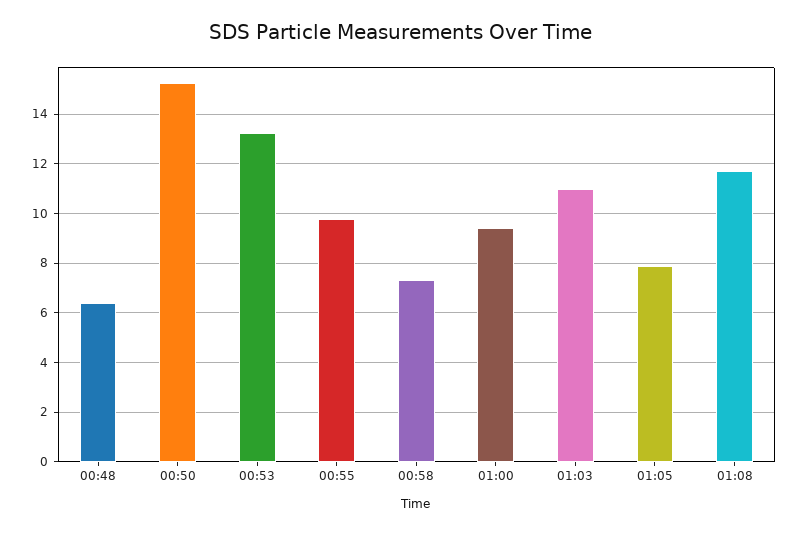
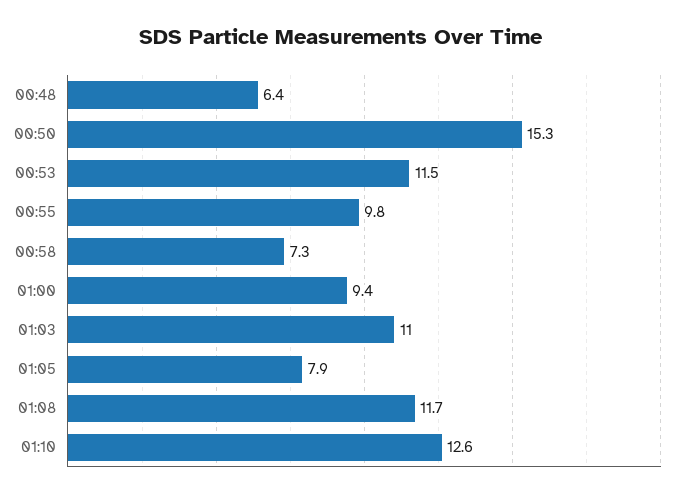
00:53: 13.25 -> 11.5
01:10: none -> 12.6

